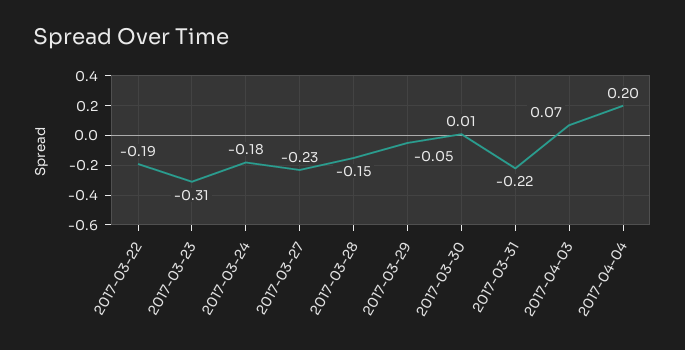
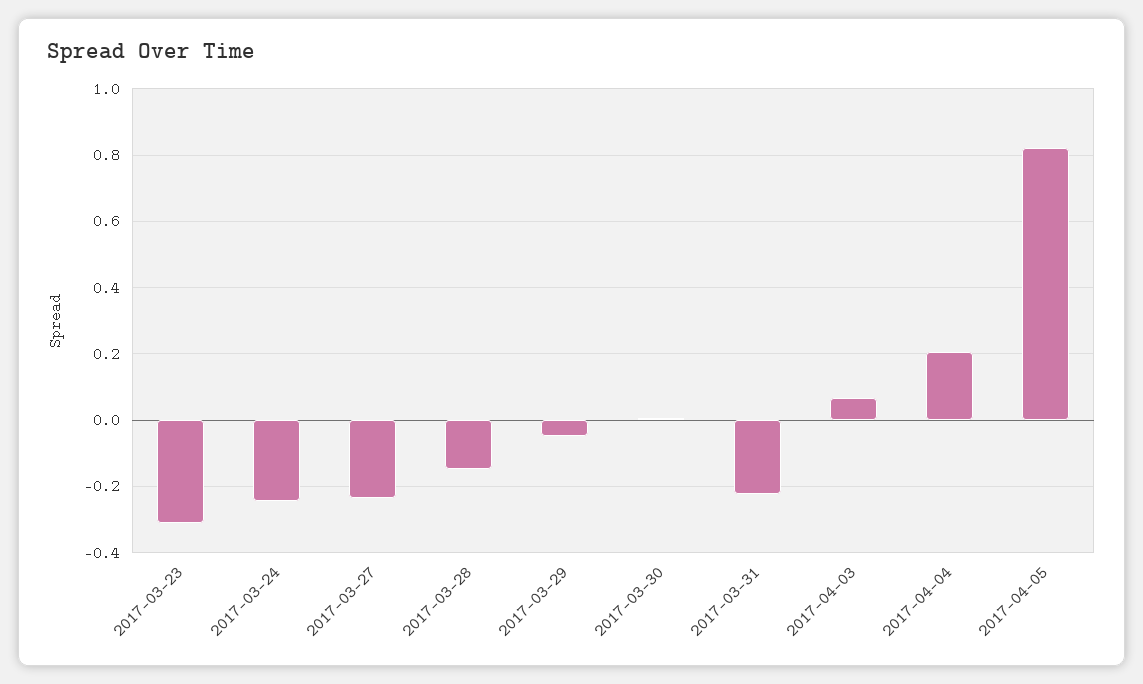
2017-03-22: -0.19 -> none
2017-03-24: -0.18 -> -0.24
2017-04-05: none -> 0.82

